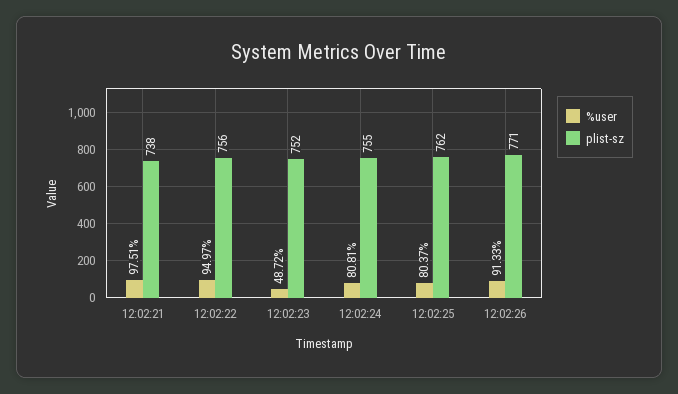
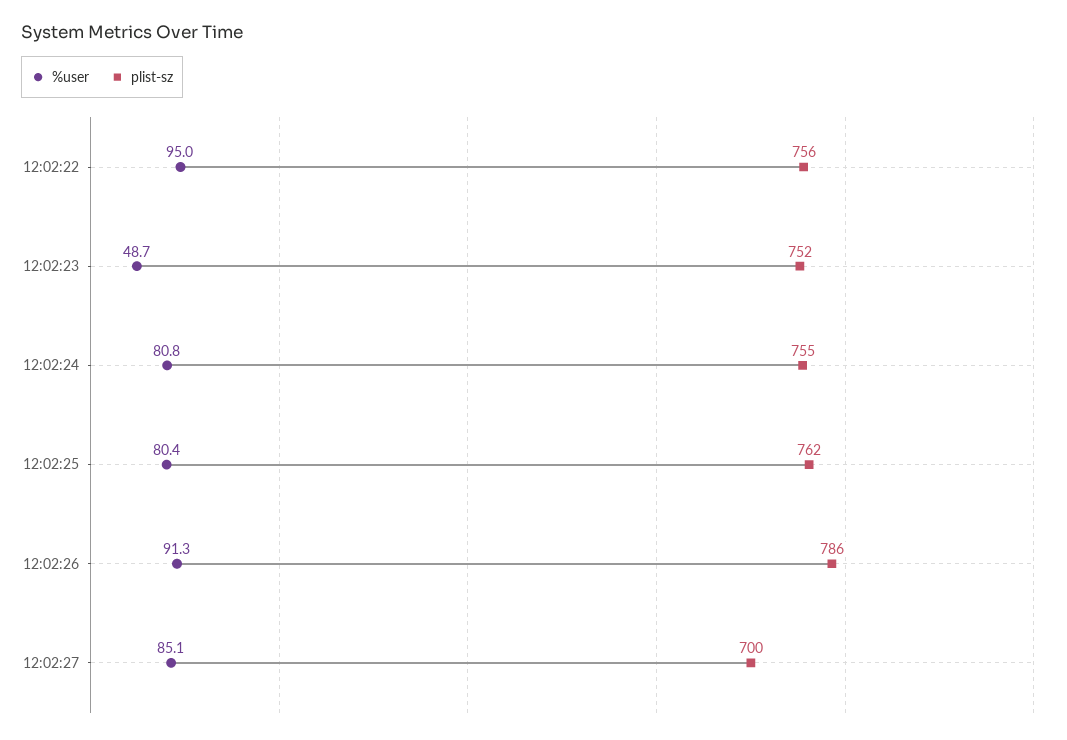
%user, 12:02:21: 97.51 -> none
plist-sz, 12:02:21: 738 -> none
plist-sz, 12:02:26: 771 -> 786
%user, 12:02:27: none -> 85.1
plist-sz, 12:02:27: none -> 700

